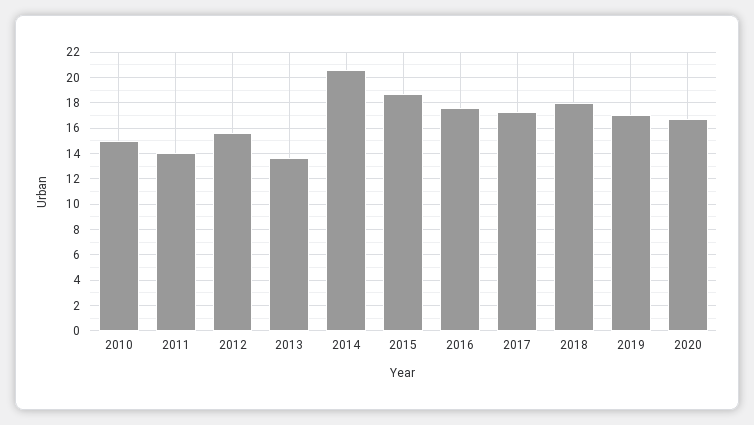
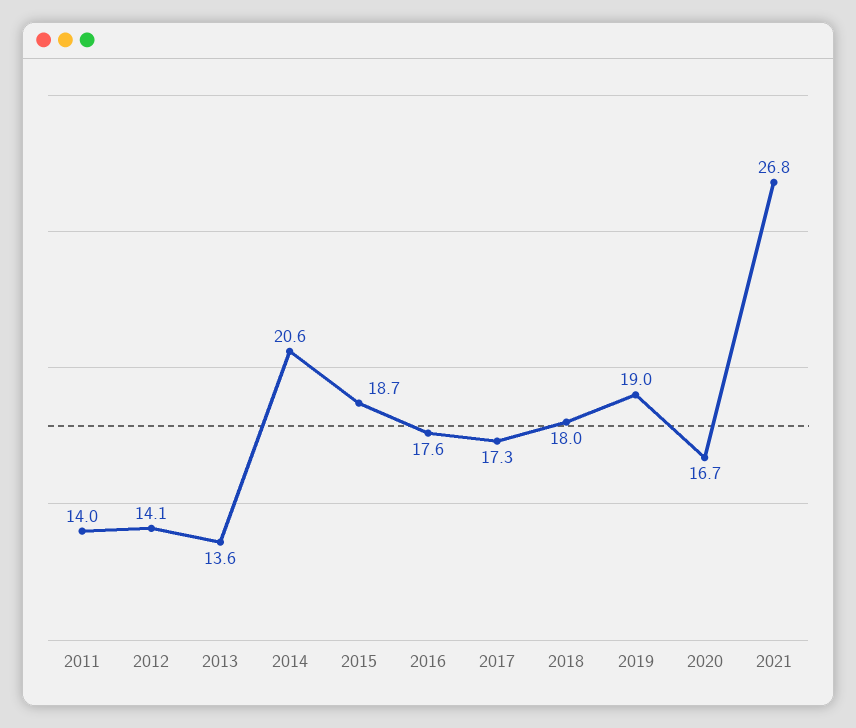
2010: 15 -> none
2012: 15.5 -> 14.1
2019: 17 -> 19
2021: none -> 26.8

